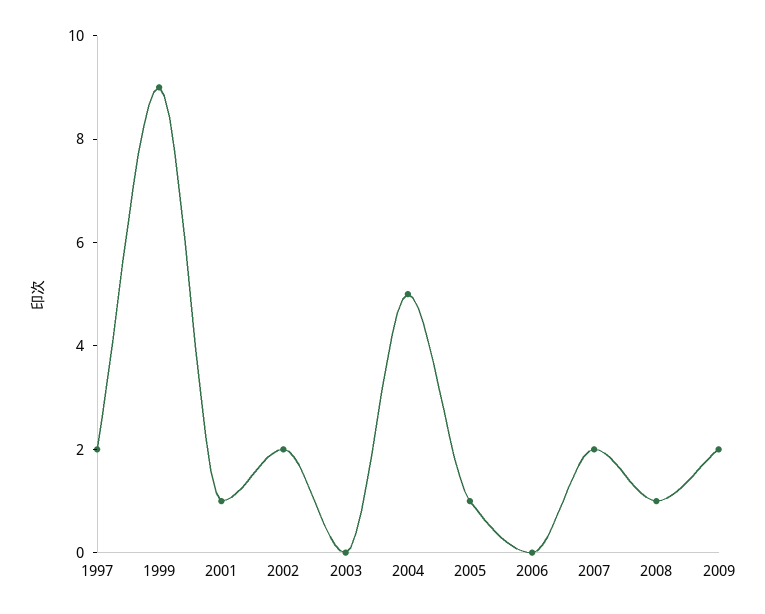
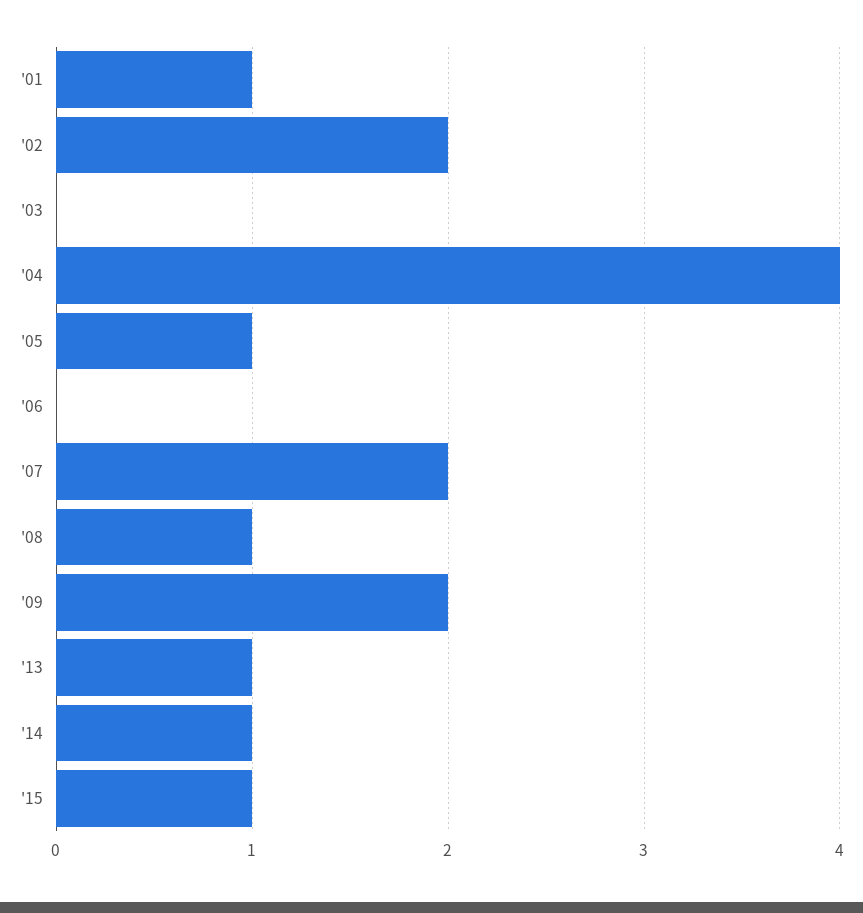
1997: 2 -> none
1999: 9 -> none
2004: 5 -> 4
'13: none -> 1
'14: none -> 1
'15: none -> 1

